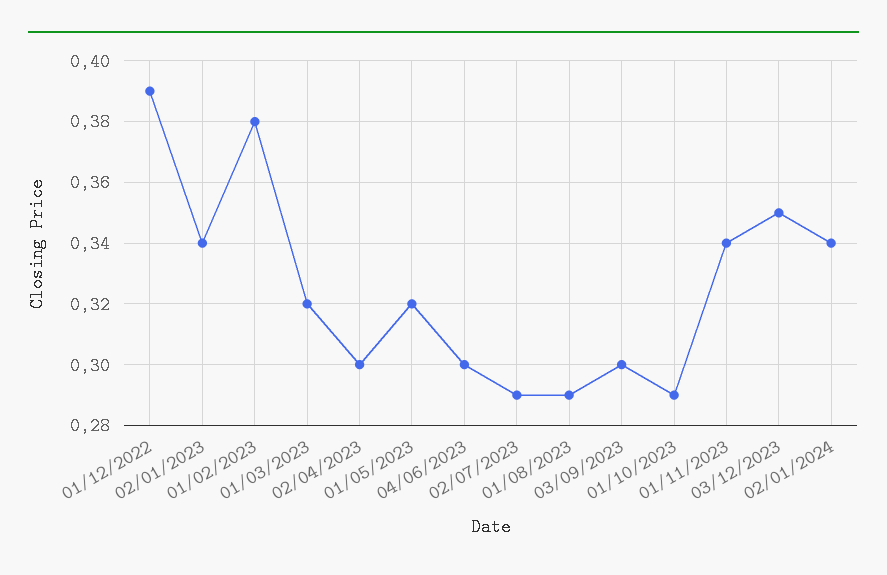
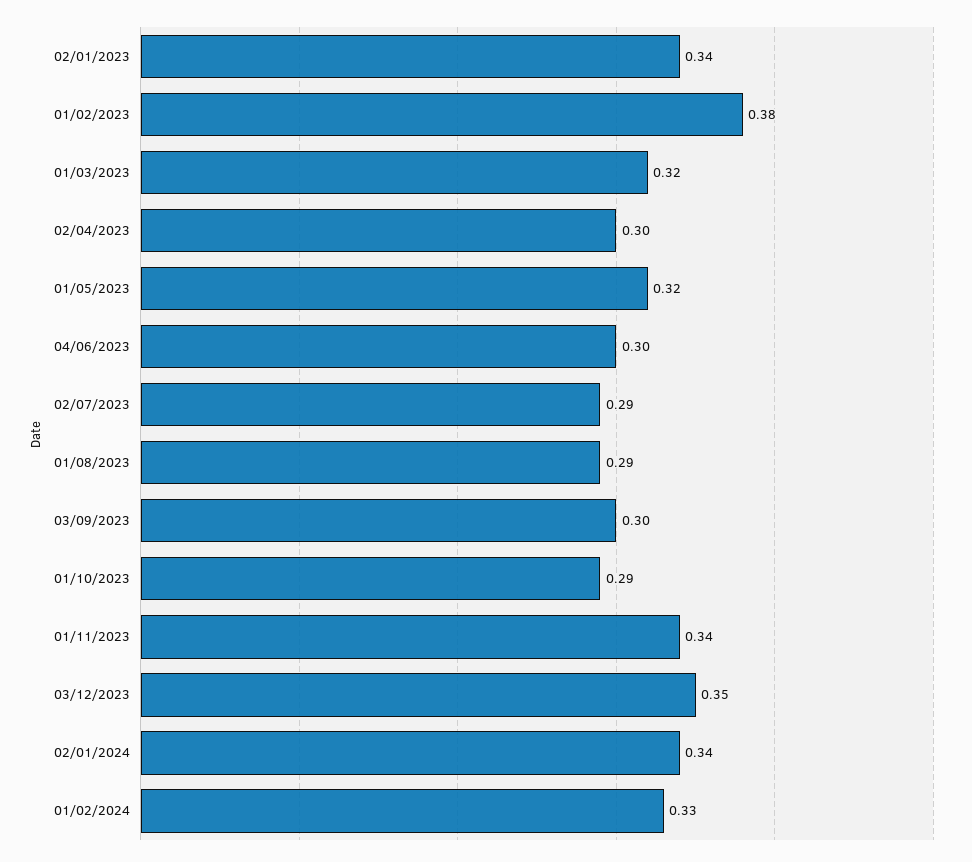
01/12/2022: 0.39 -> none
01/02/2024: none -> 0.33

